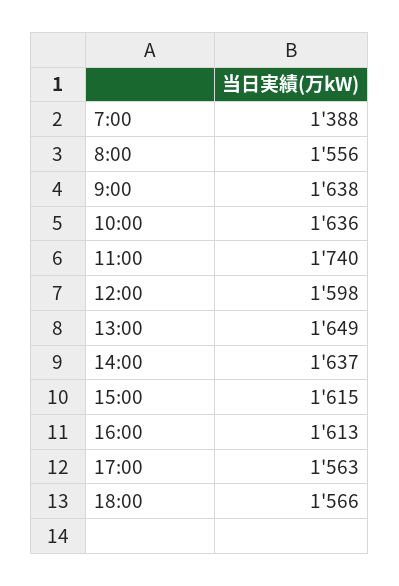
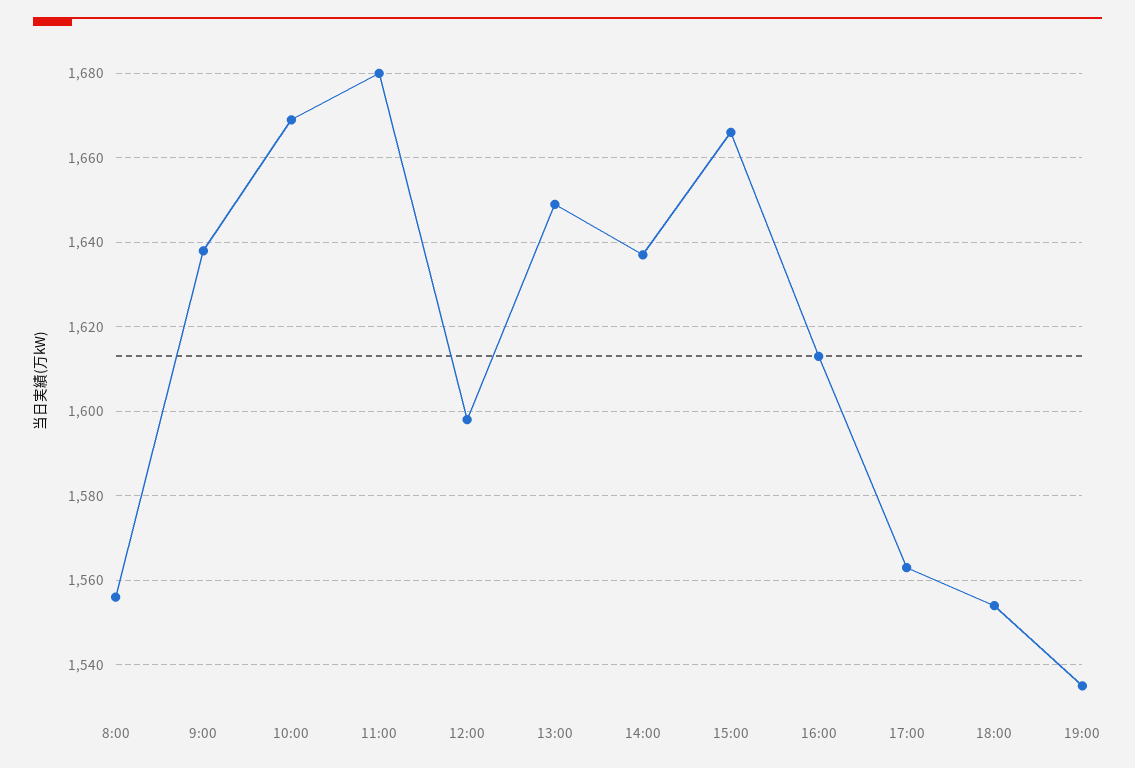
7:00: 1388 -> none
10:00: 1636 -> 1670
11:00: 1740 -> 1680
15:00: 1615 -> 1665
18:00: 1566 -> 1555
19:00: none -> 1535

